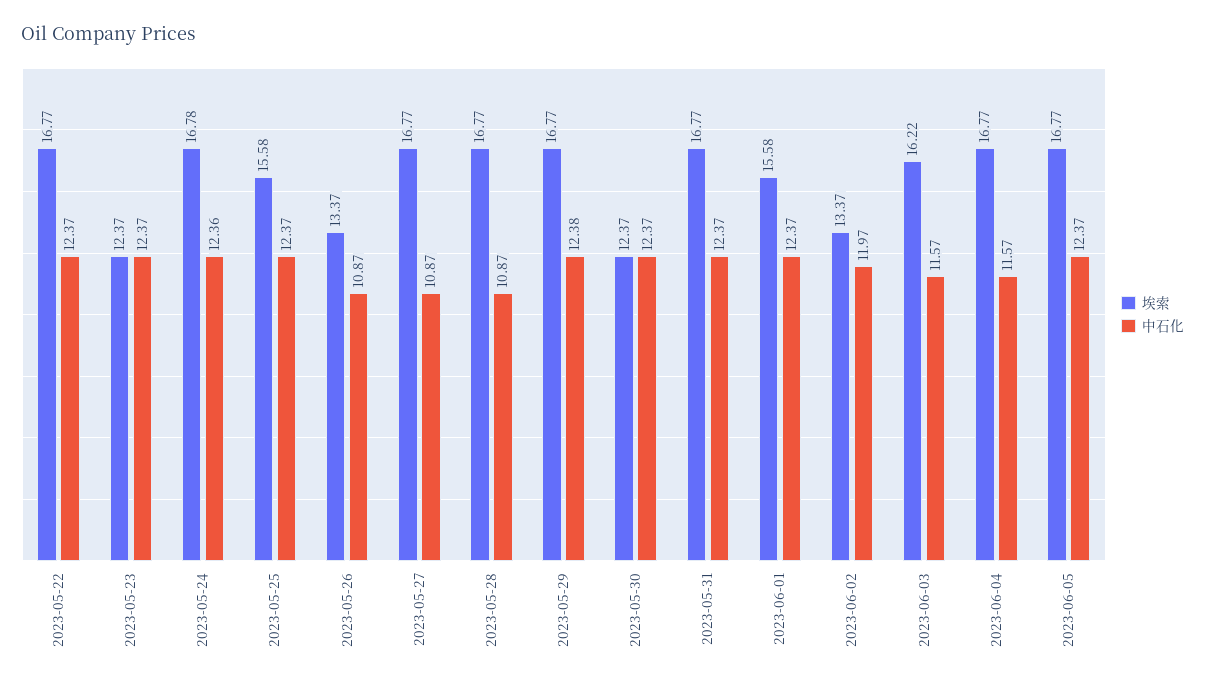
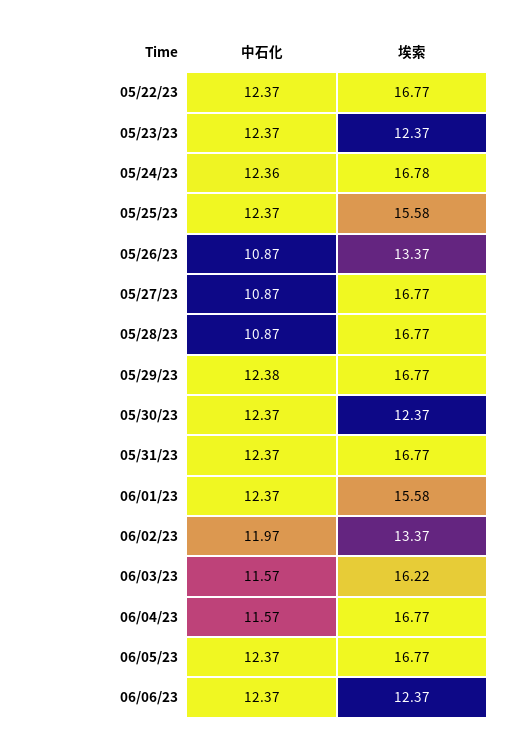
中石化, 06/06/23: none -> 12.37
埃索, 06/06/23: none -> 12.37

